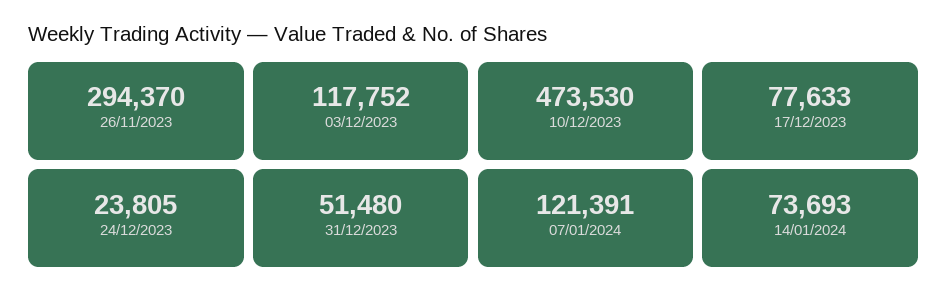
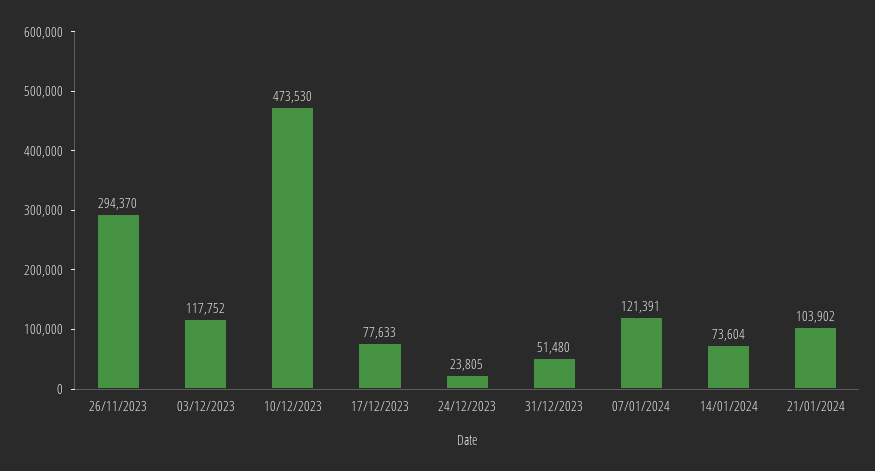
14/01/2024: 73693 -> 73604
21/01/2024: none -> 103902

